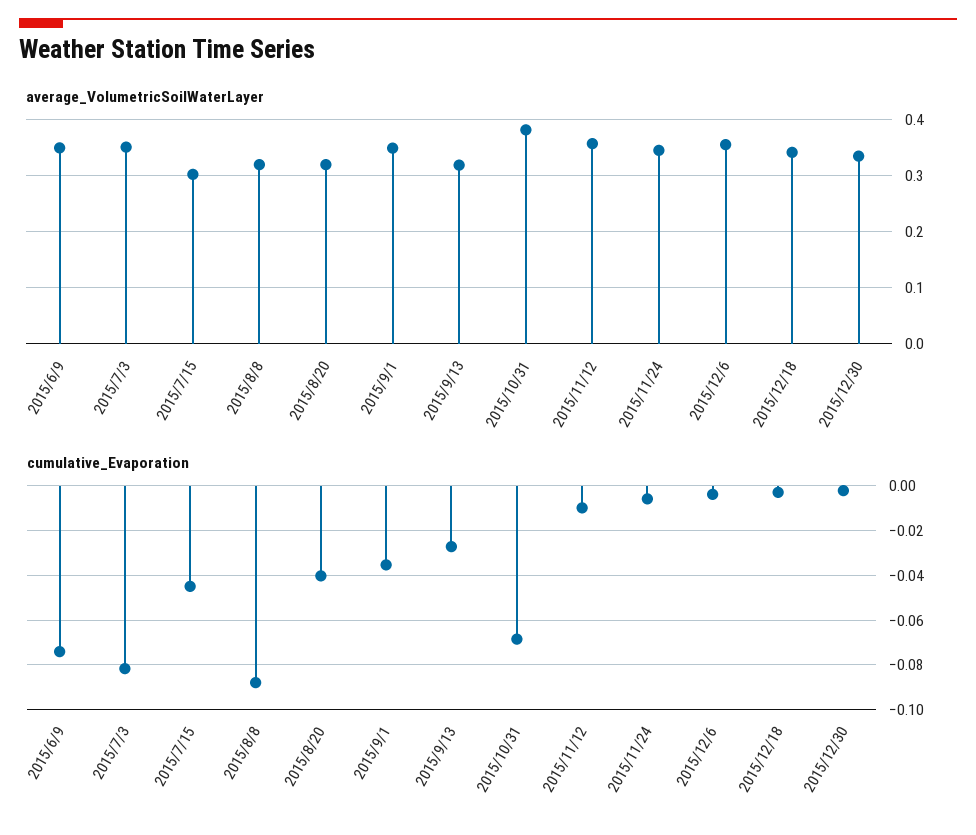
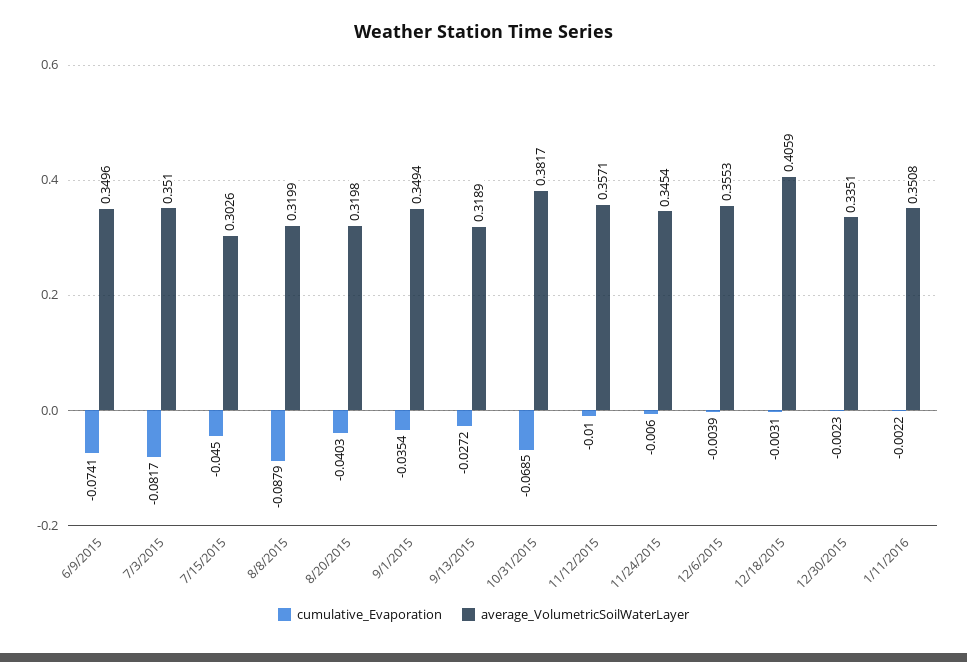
average_VolumetricSoilWaterLayer, 2015/12/18: 0.34 -> 0.4059
cumulative_Evaporation, 1/11/2016: none -> -0.0022
average_VolumetricSoilWaterLayer, 1/11/2016: none -> 0.3508

